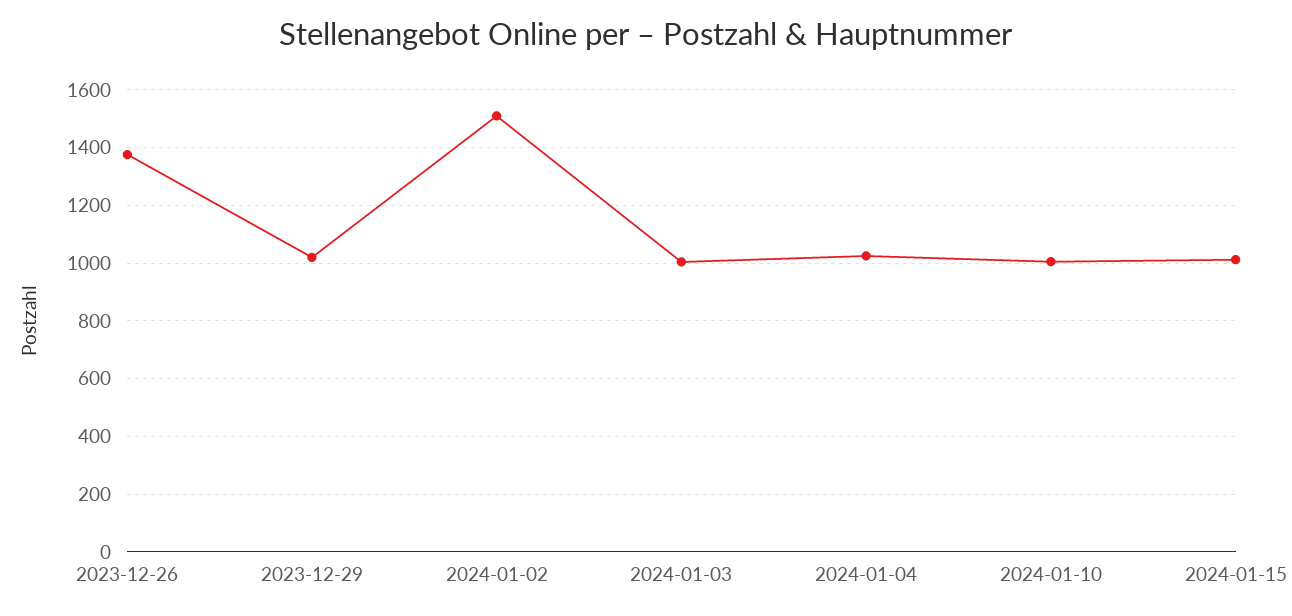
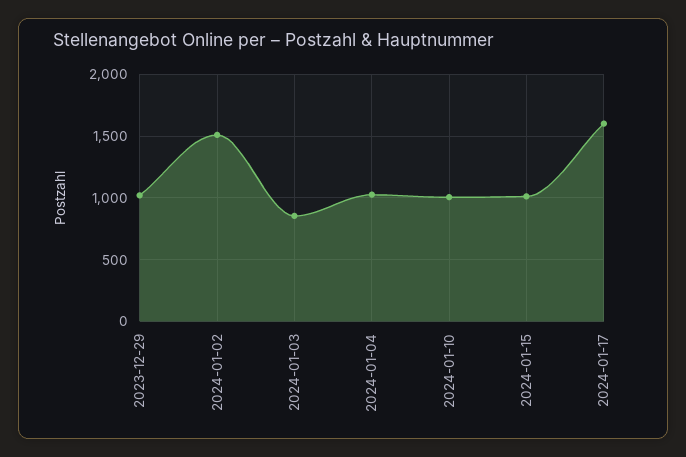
2023-12-26: 1375 -> none
2024-01-03: 1000 -> 850
2024-01-17: none -> 1600

